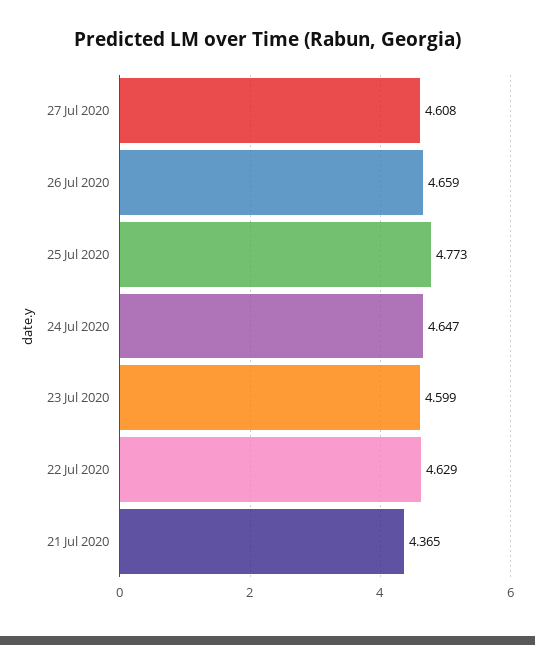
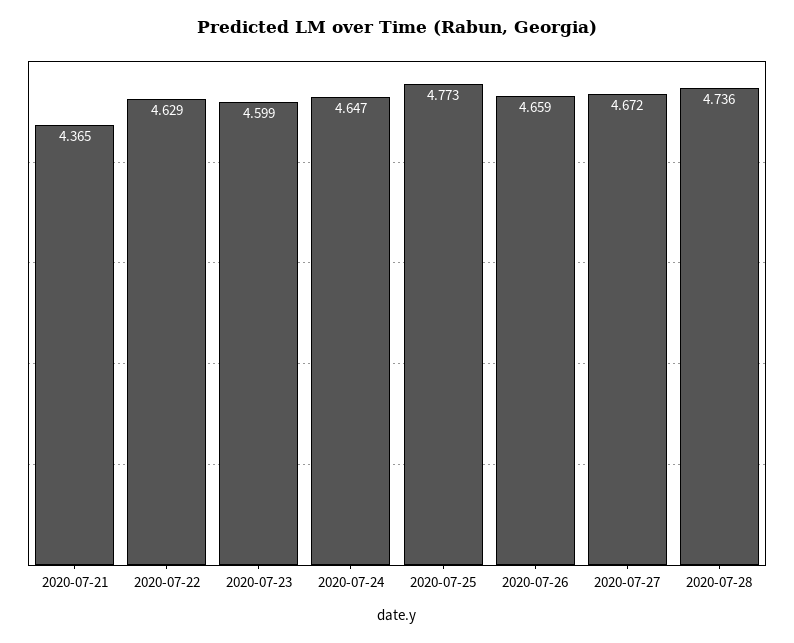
27 Jul 2020: 4.608 -> 4.672
2020-07-28: none -> 4.736

